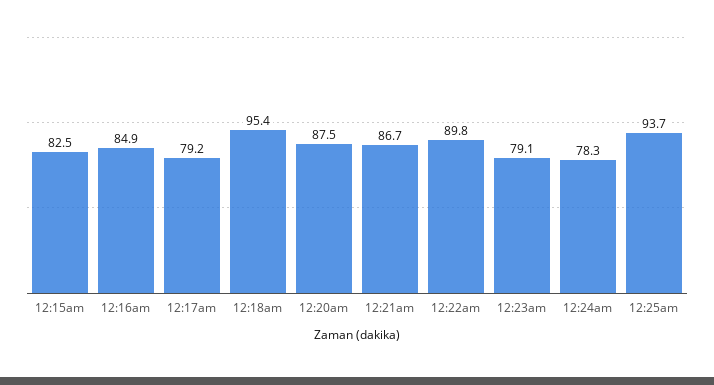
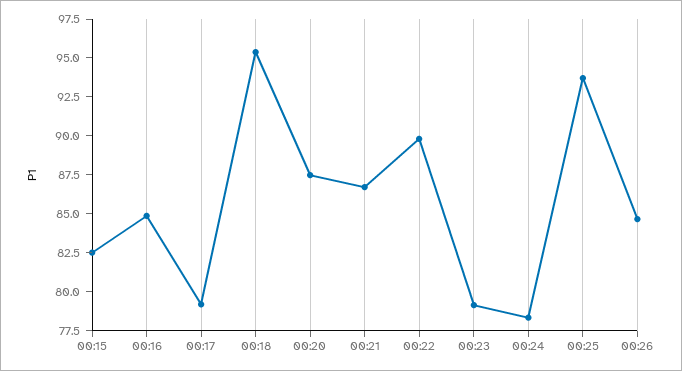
00:26: none -> 85

